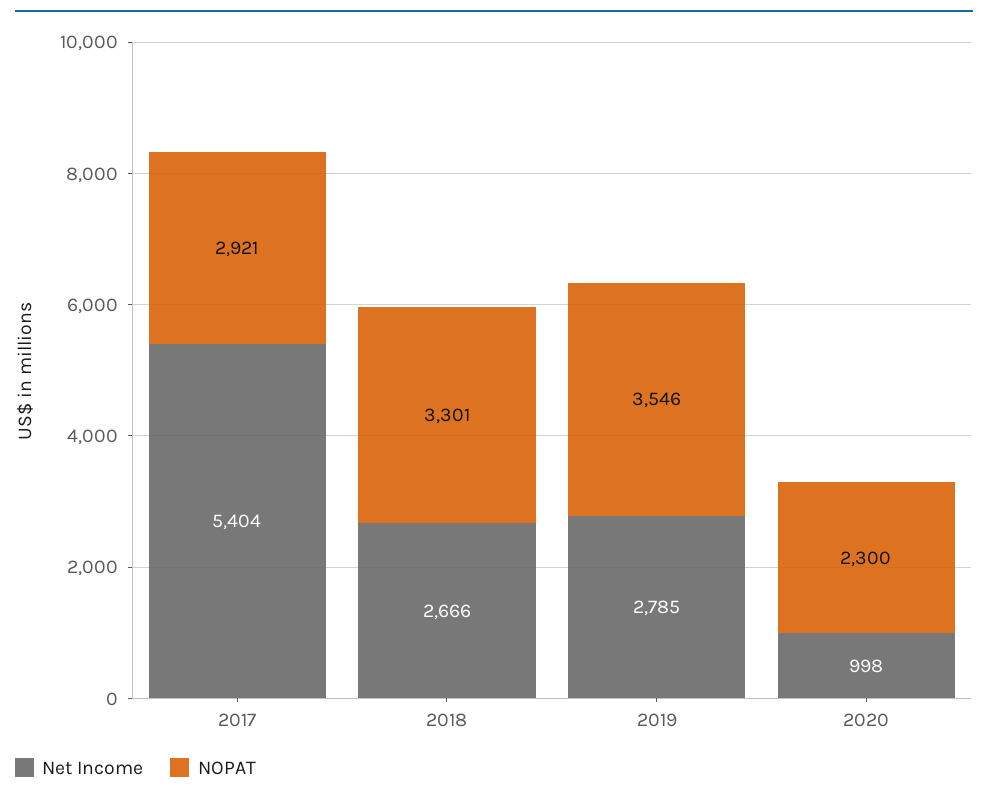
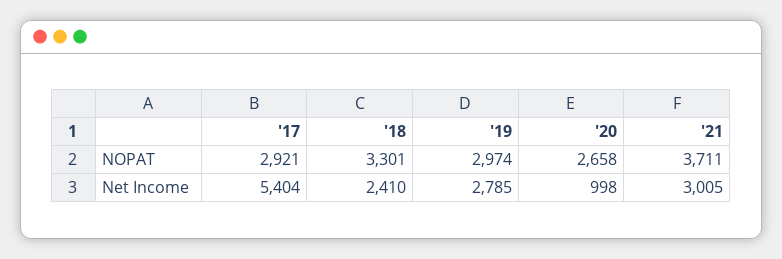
Net Income, 2018: 2666 -> 2410
NOPAT, 2019: 3546 -> 2974
NOPAT, 2020: 2300 -> 2658
NOPAT, '21: none -> 3711
Net Income, '21: none -> 3005

